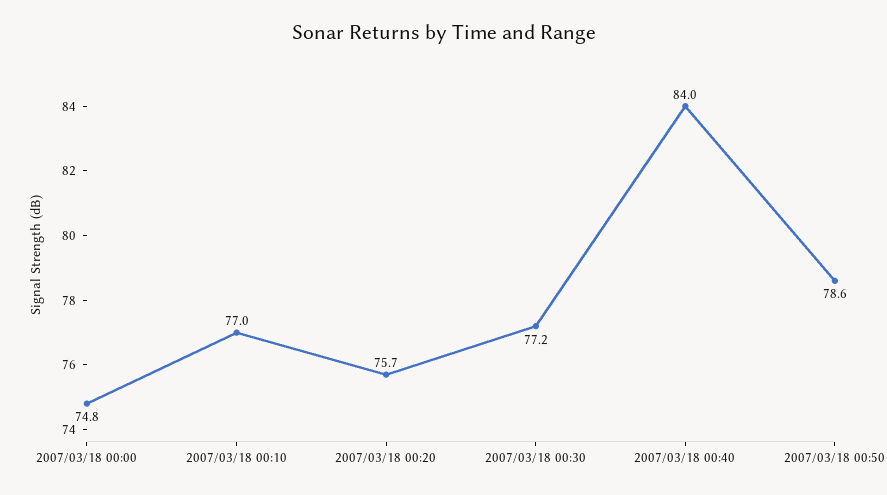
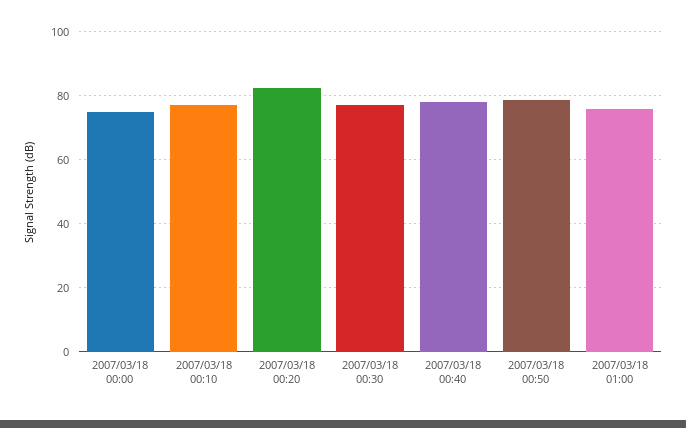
2007/03/18 00:20: 75.7 -> 82
2007/03/18 00:40: 84 -> 78
2007/03/18 01:00: none -> 76

